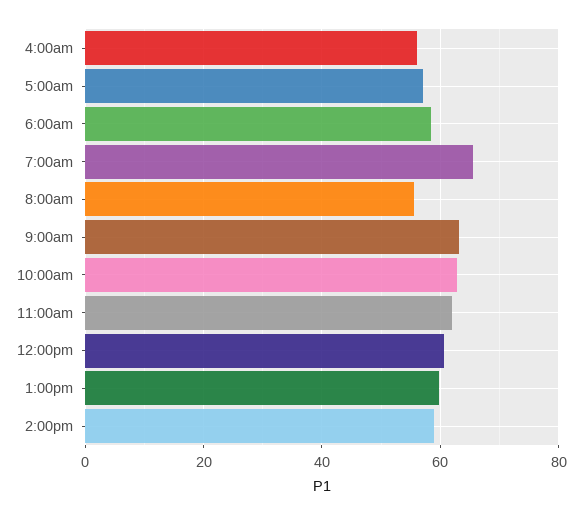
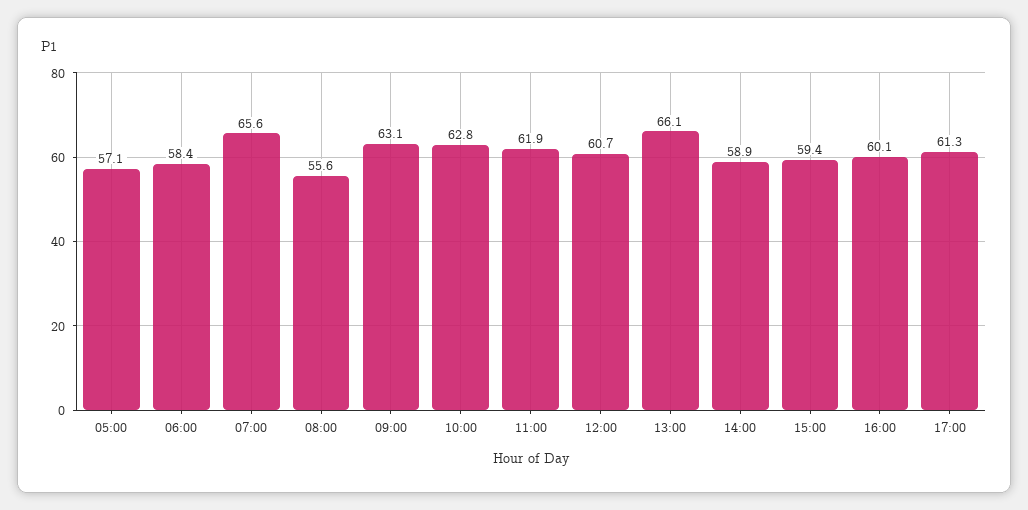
4:00am: 56 -> none
1:00pm: 60 -> 66.1
15:00: none -> 59.4
16:00: none -> 60.1
17:00: none -> 61.3

